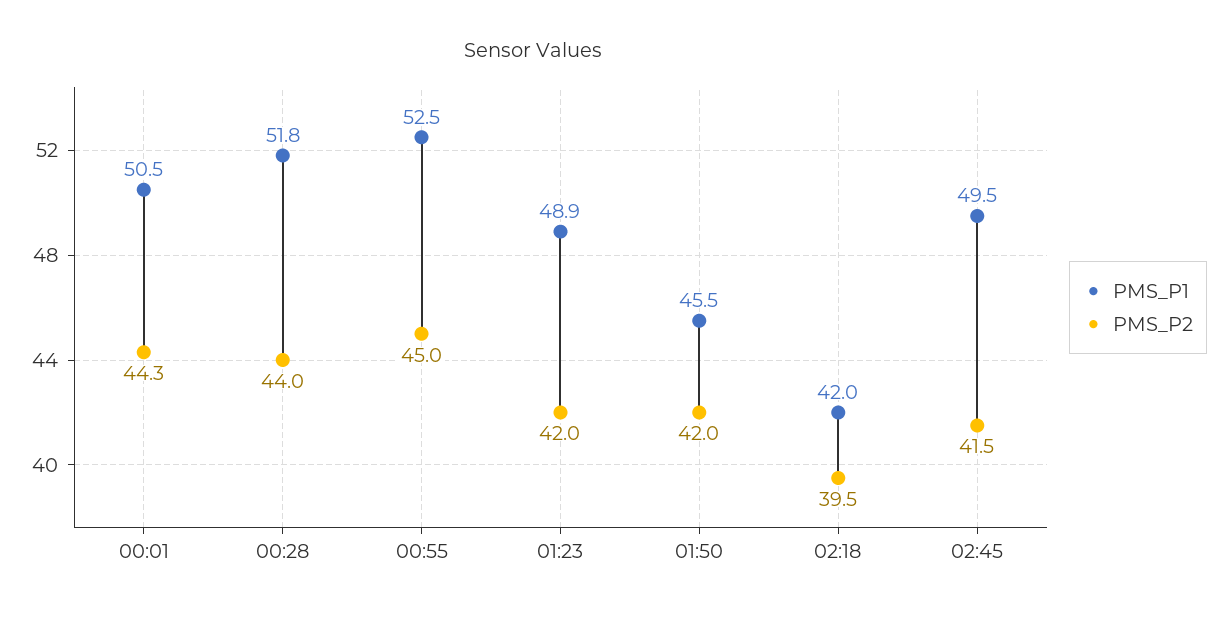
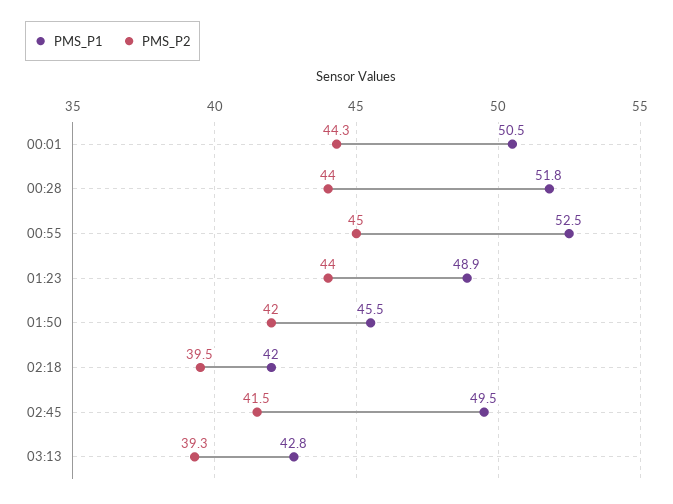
PMS_P2, 01:23: 42 -> 44
PMS_P1, 03:13: none -> 42.8
PMS_P2, 03:13: none -> 39.3

